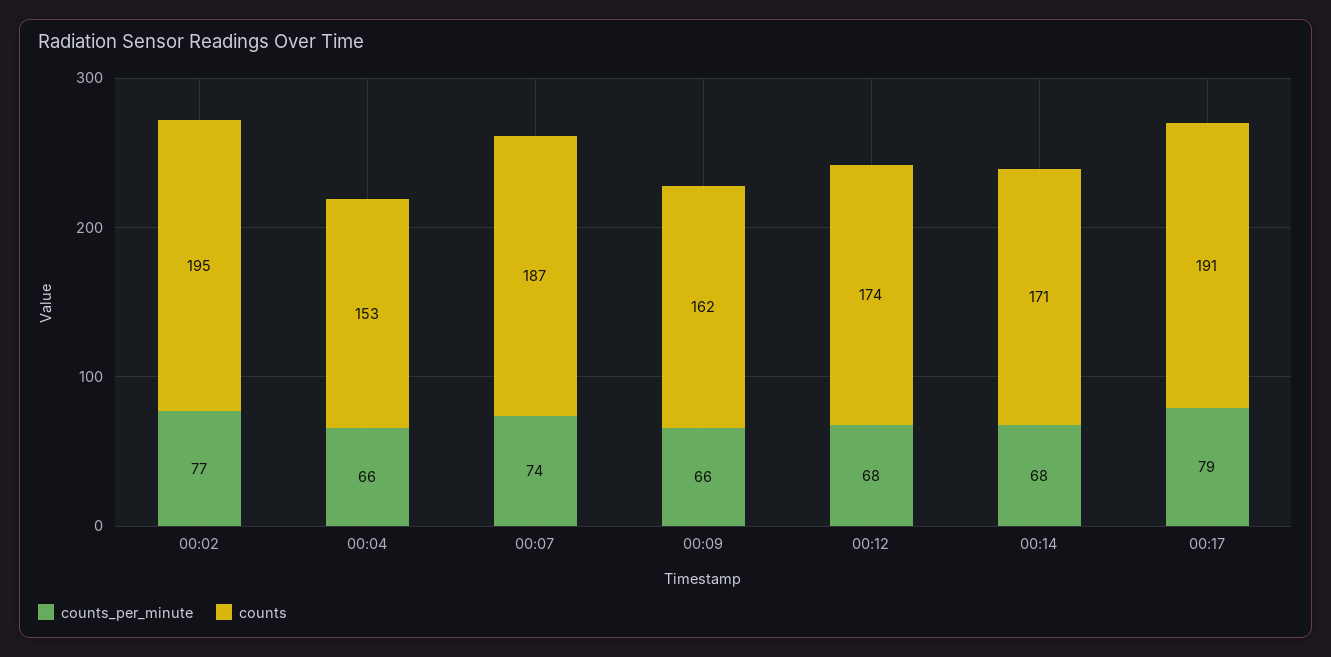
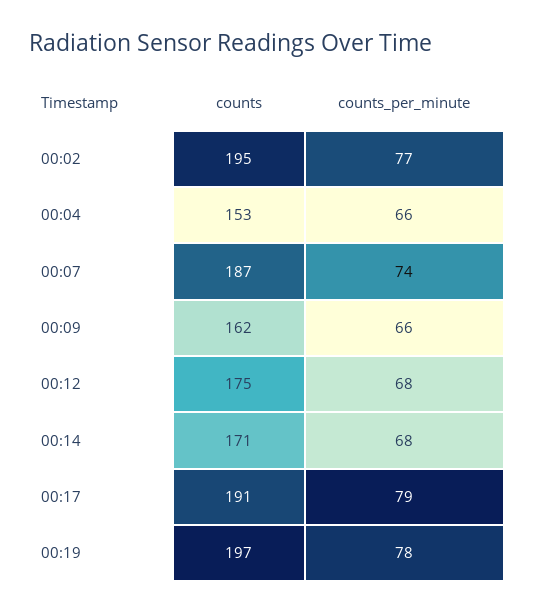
counts, 00:12: 174 -> 175
counts, 00:19: none -> 197
counts_per_minute, 00:19: none -> 78

